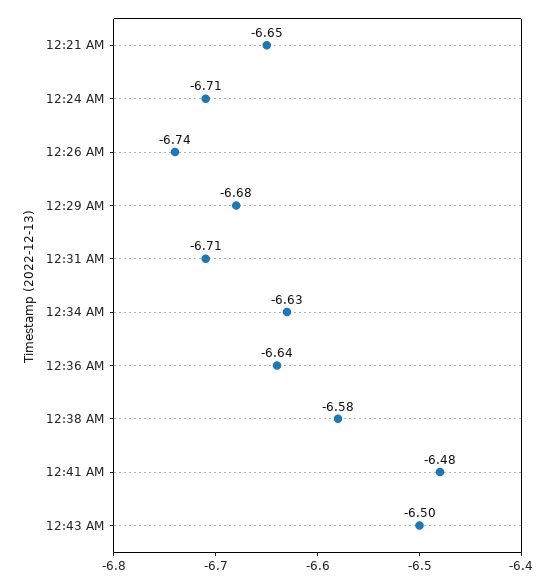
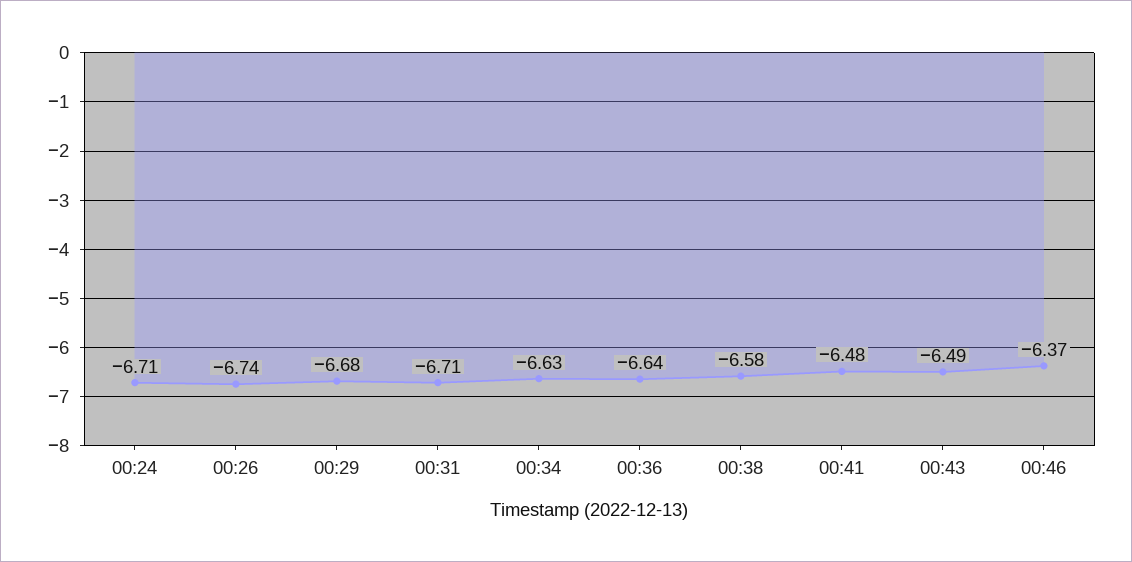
12:21 AM: -6.65 -> none
12:43 AM: -6.5 -> -6.49
00:46: none -> -6.37

